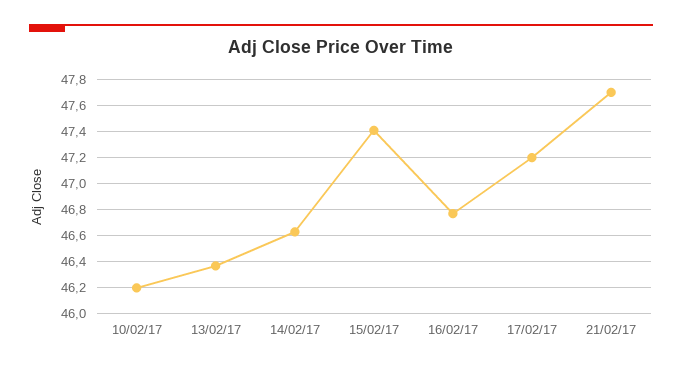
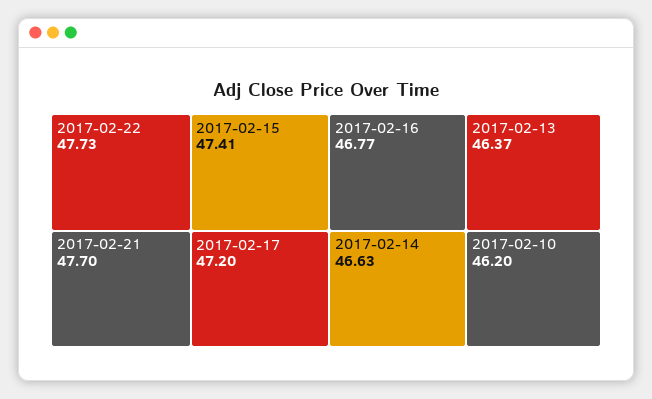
2017-02-22: none -> 47.73

